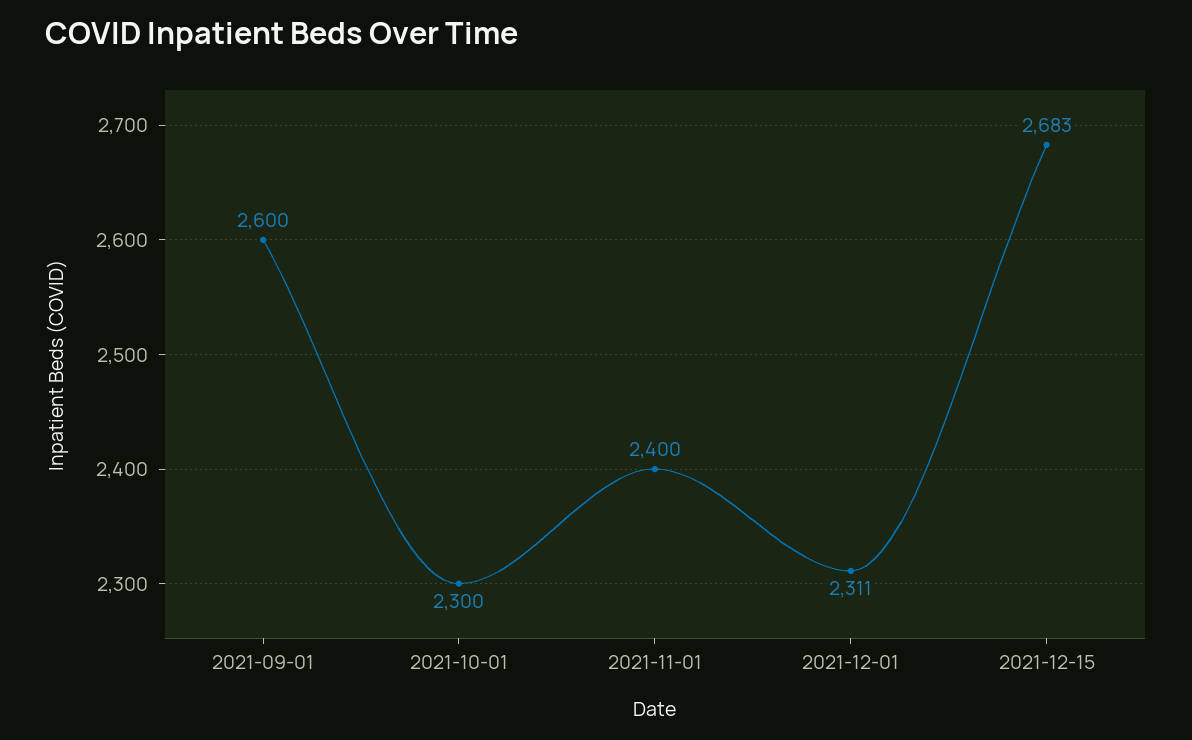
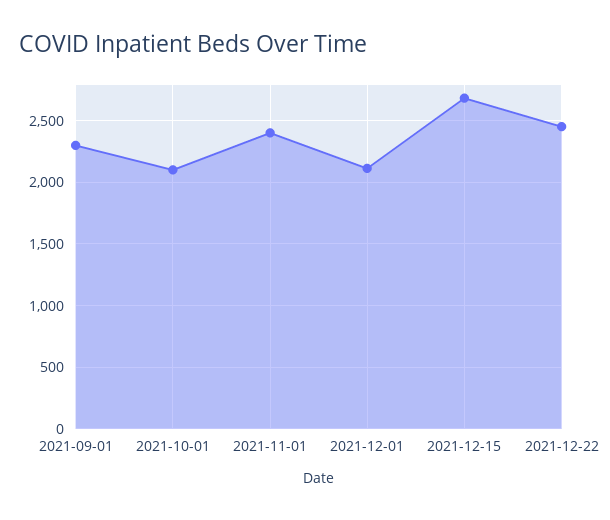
2021-09-01: 2600 -> 2300
2021-10-01: 2300 -> 2100
2021-12-01: 2311 -> 2100
2021-12-22: none -> 2450

